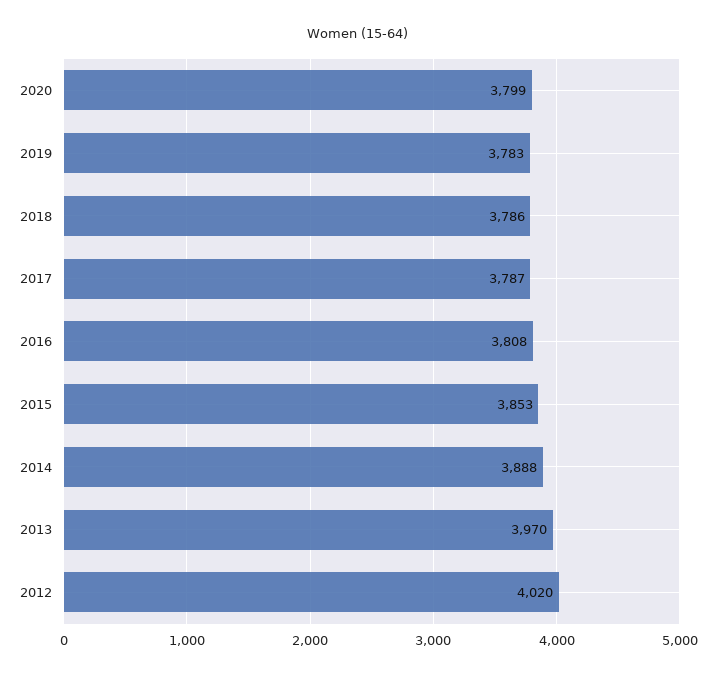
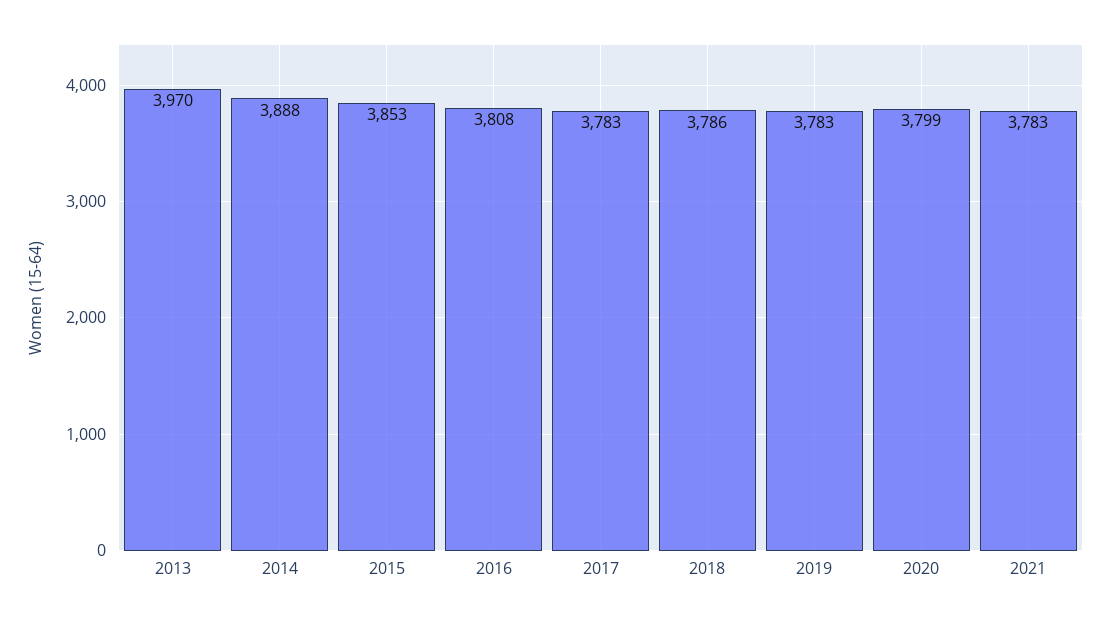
2017: 3787 -> 3783
2012: 4020 -> none
2021: none -> 3783

